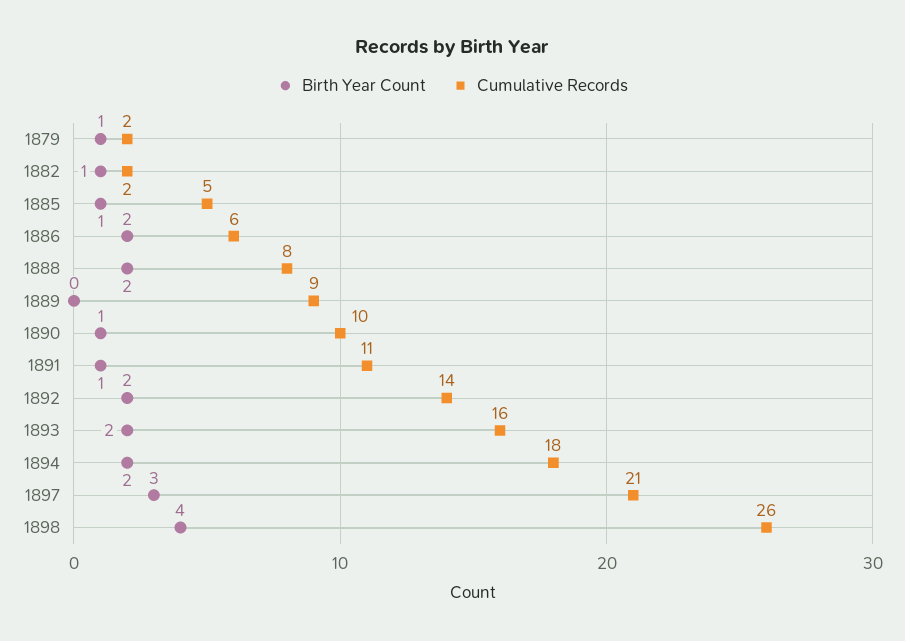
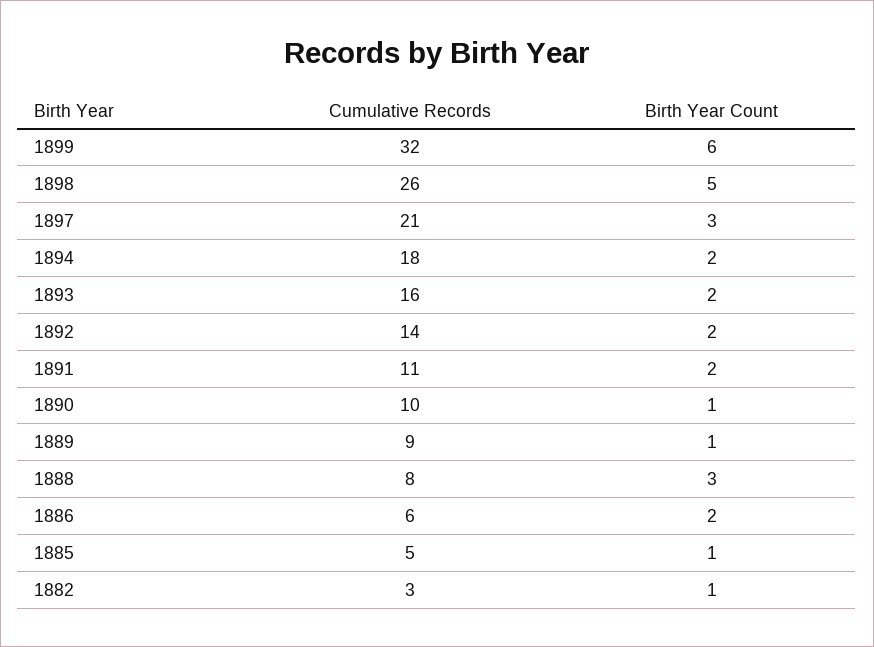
Birth Year Count, 1879: 1 -> none
Cumulative Records, 1879: 2 -> none
Cumulative Records, 1882: 2 -> 3
Birth Year Count, 1888: 2 -> 3
Birth Year Count, 1889: 0 -> 1
Birth Year Count, 1891: 1 -> 2
Birth Year Count, 1898: 4 -> 5
Cumulative Records, 1899: none -> 32
Birth Year Count, 1899: none -> 6

